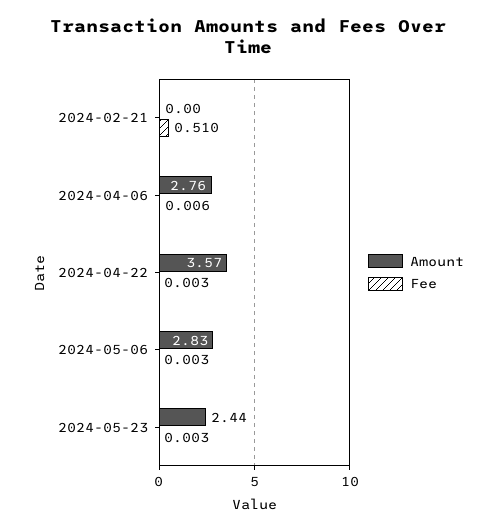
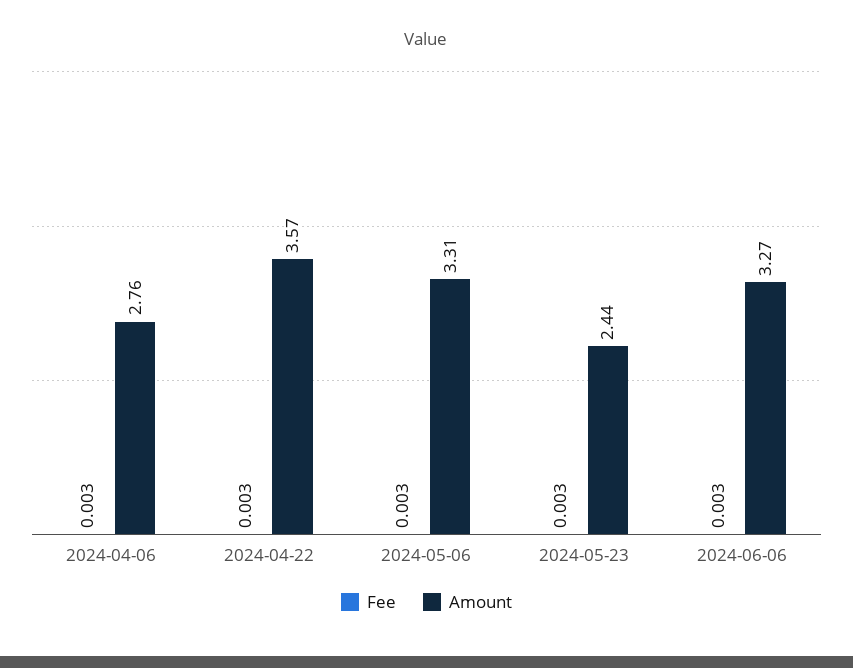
Amount, 2024-02-21: 0 -> none
Fee, 2024-02-21: 0.51 -> none
Fee, 2024-04-06: 0.006 -> 0.003
Amount, 2024-05-06: 2.83 -> 3.31
Fee, 2024-06-06: none -> 0.003
Amount, 2024-06-06: none -> 3.27

